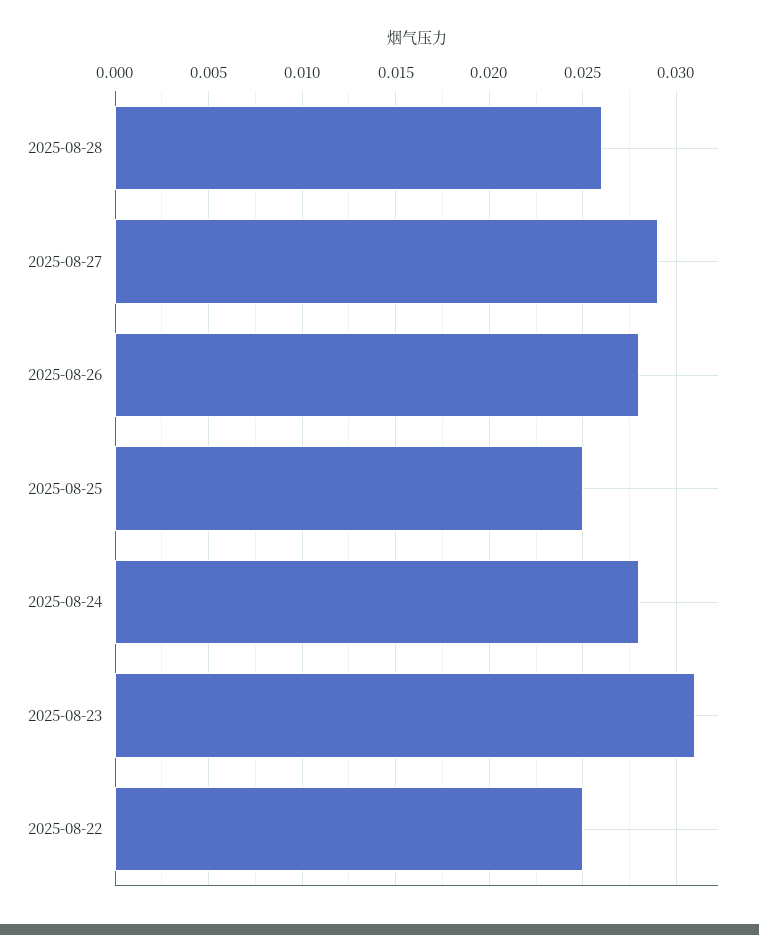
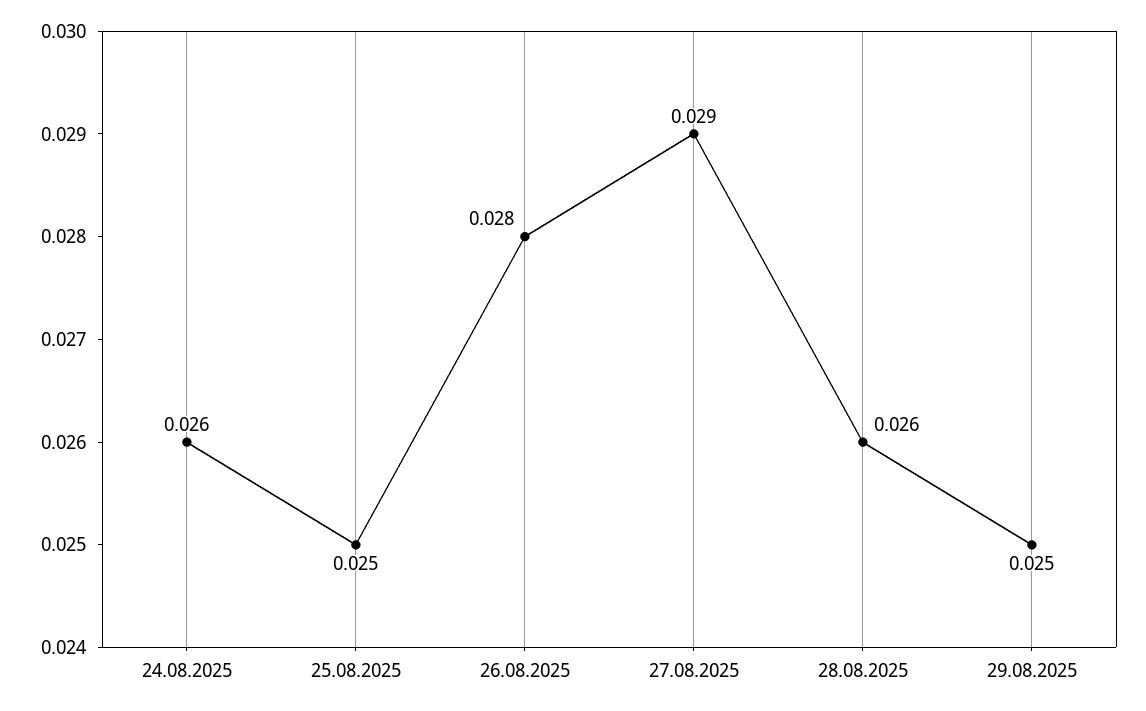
2025-08-24: 0.028 -> 0.026
2025-08-23: 0.031 -> none
2025-08-22: 0.025 -> none
29.08.2025: none -> 0.025

